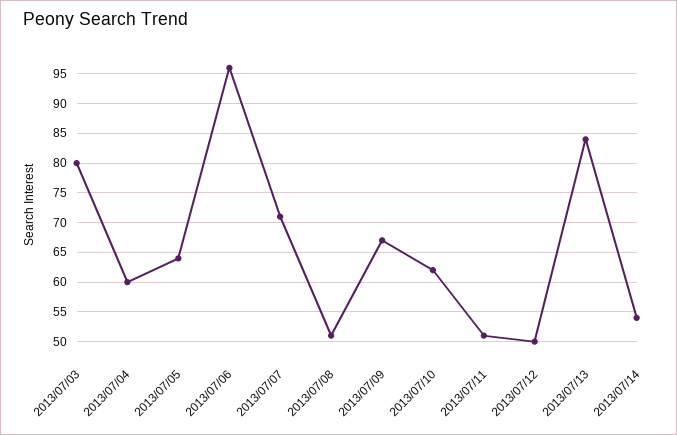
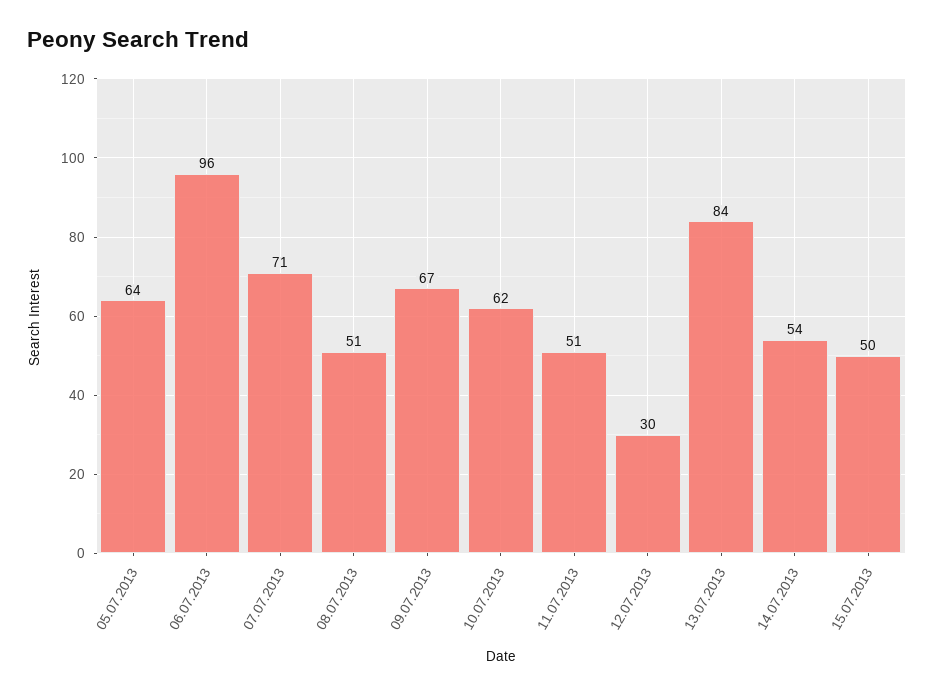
2013/07/03: 80 -> none
2013/07/04: 60 -> none
2013/07/12: 50 -> 30
15.07.2013: none -> 50

